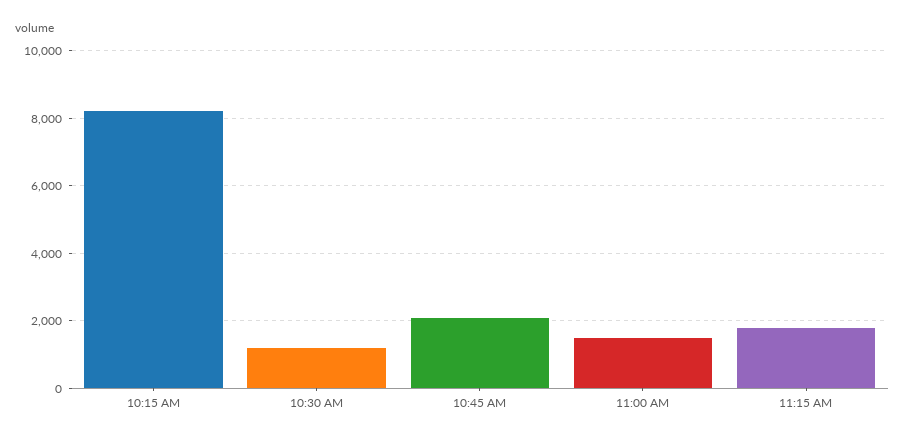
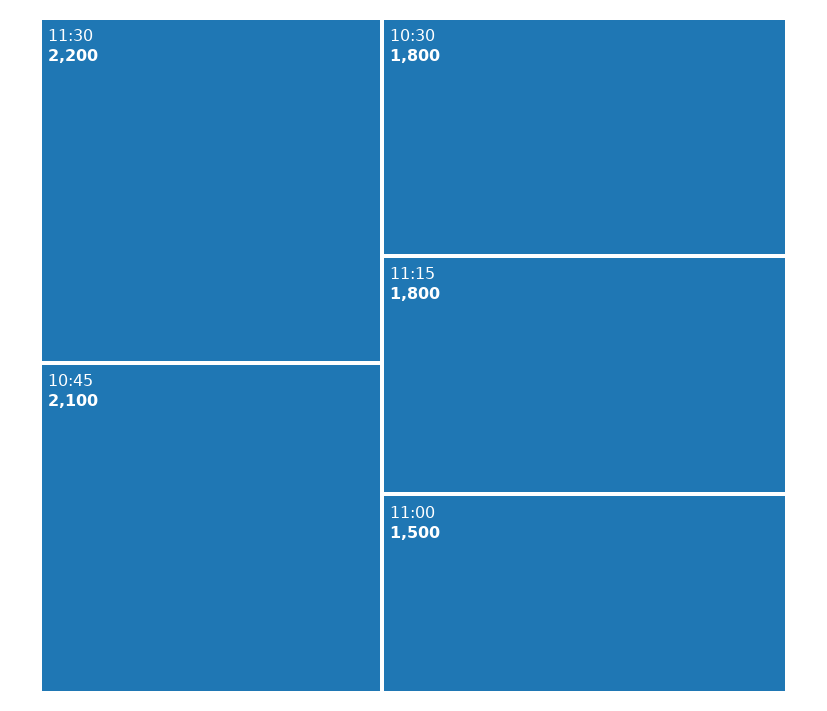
10:15 AM: 8200 -> none
10:30 AM: 1200 -> 1800
11:30: none -> 2200

